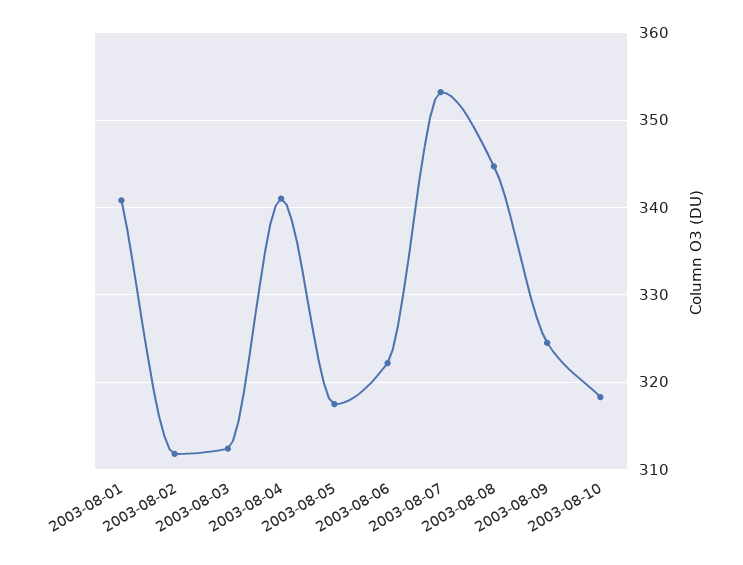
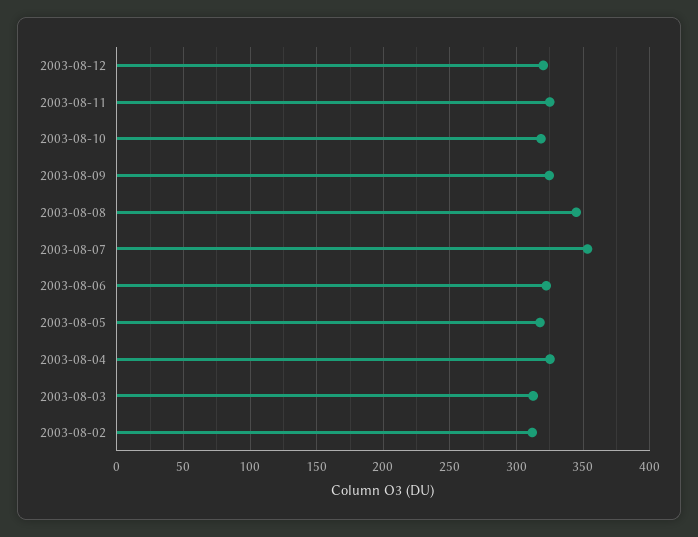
2003-08-01: 341 -> none
2003-08-04: 341 -> 325
2003-08-12: none -> 320
2003-08-11: none -> 325

